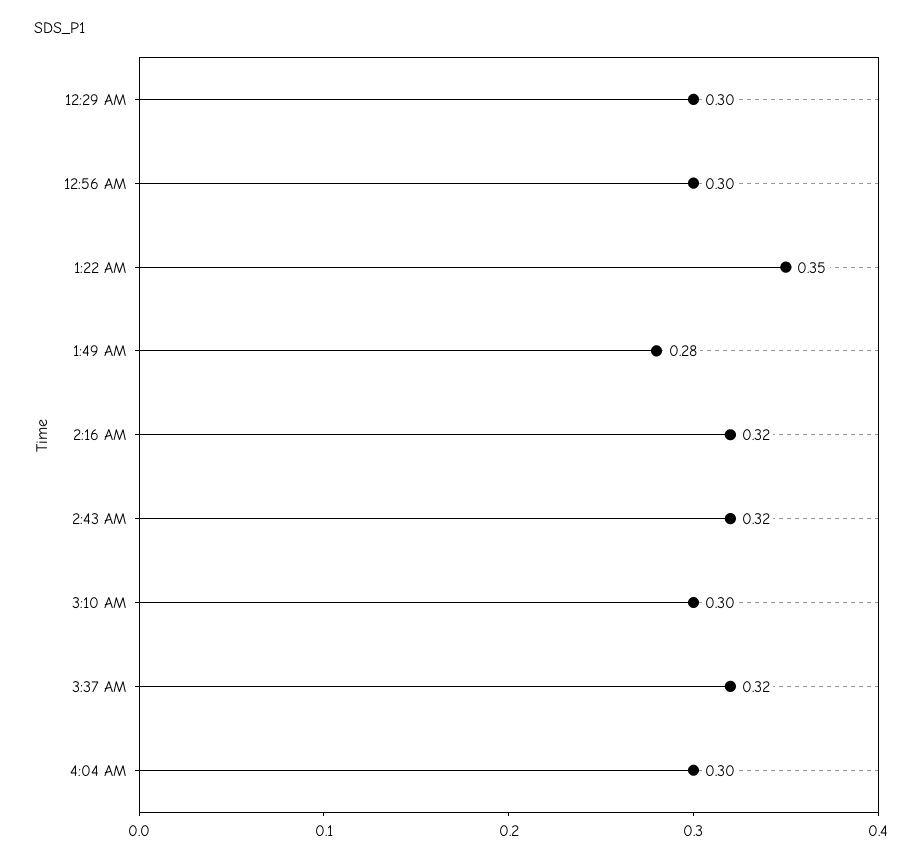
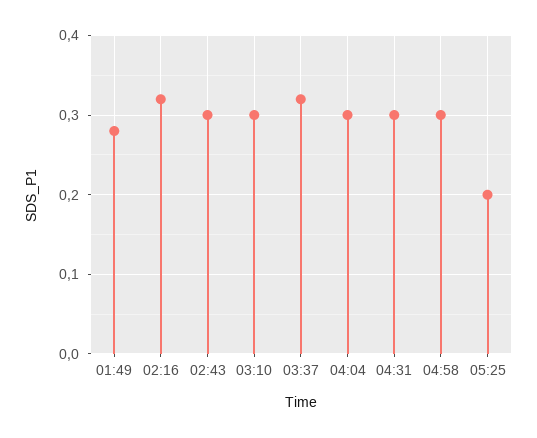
12:29 AM: 0.3 -> none
12:56 AM: 0.3 -> none
1:22 AM: 0.35 -> none
2:43 AM: 0.32 -> 0.3
04:31: none -> 0.3
04:58: none -> 0.3
05:25: none -> 0.2

